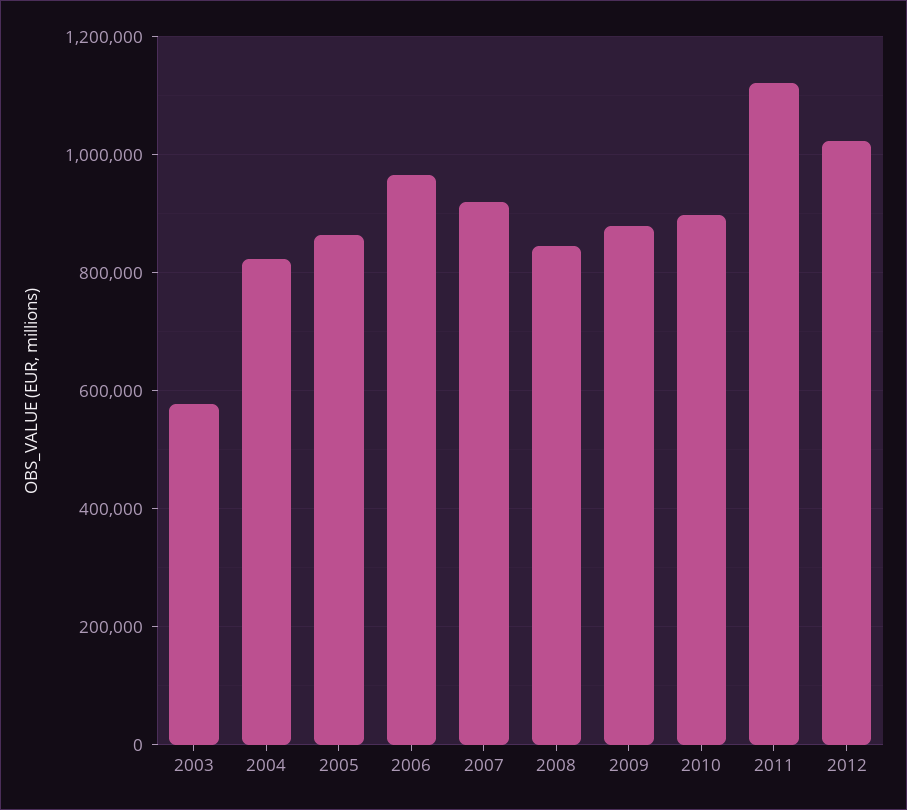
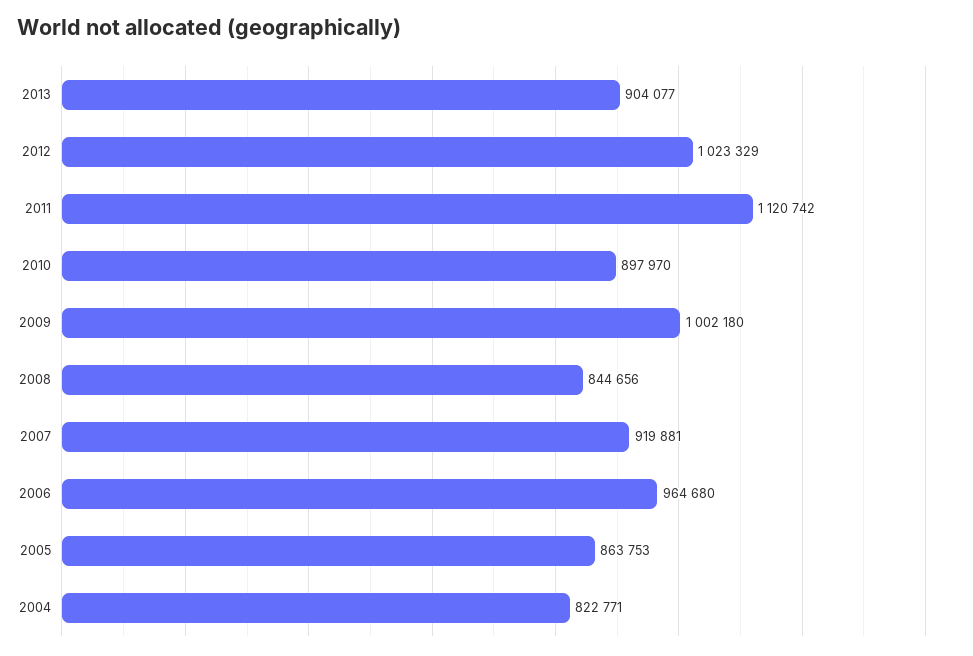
2003: 580000 -> none
2009: 880000 -> 1002180
2013: none -> 904077

